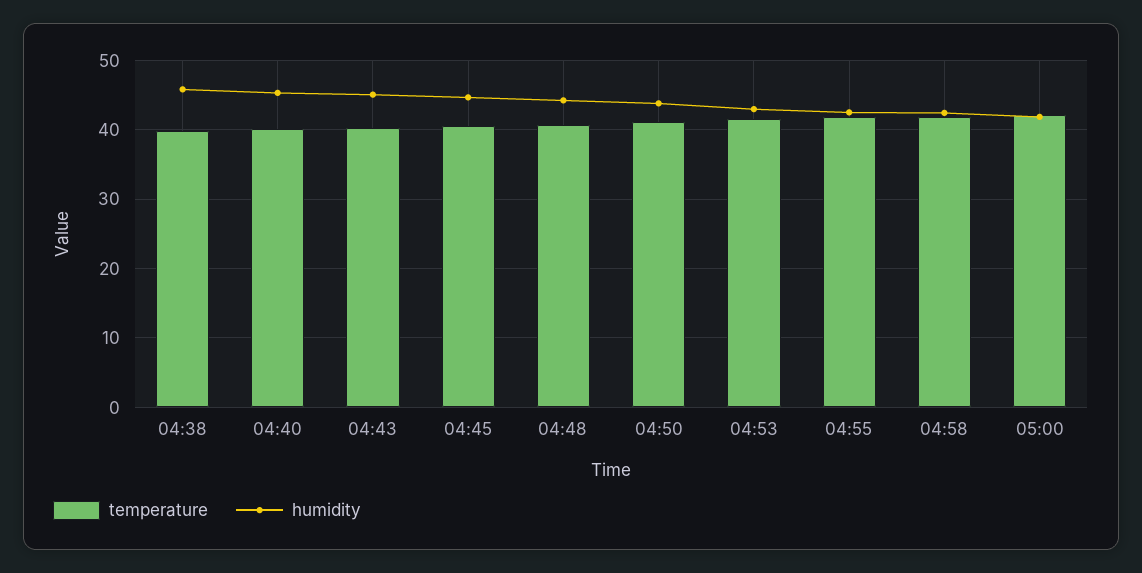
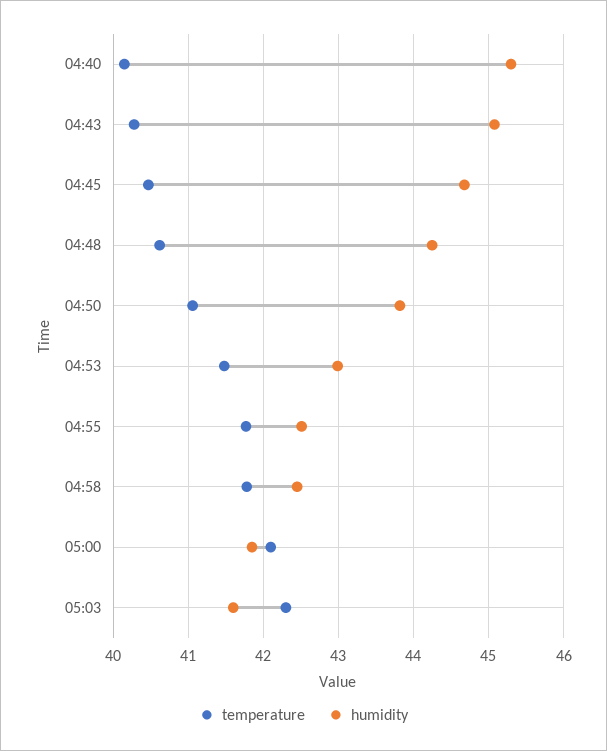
temperature, 04:38: 40 -> none
humidity, 04:38: 46 -> none
temperature, 05:03: none -> 42.3
humidity, 05:03: none -> 41.6

